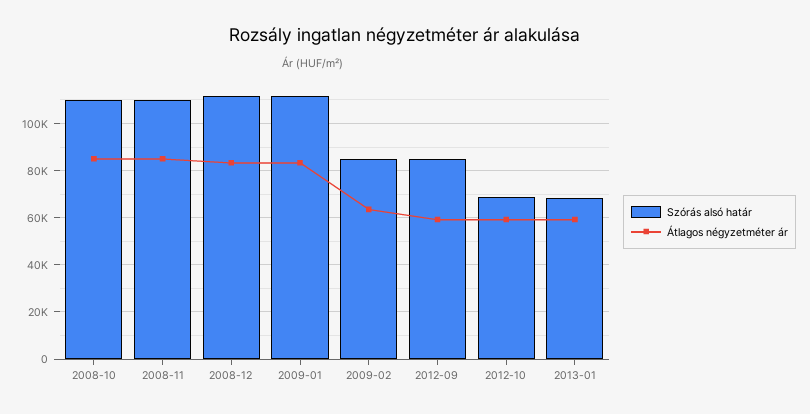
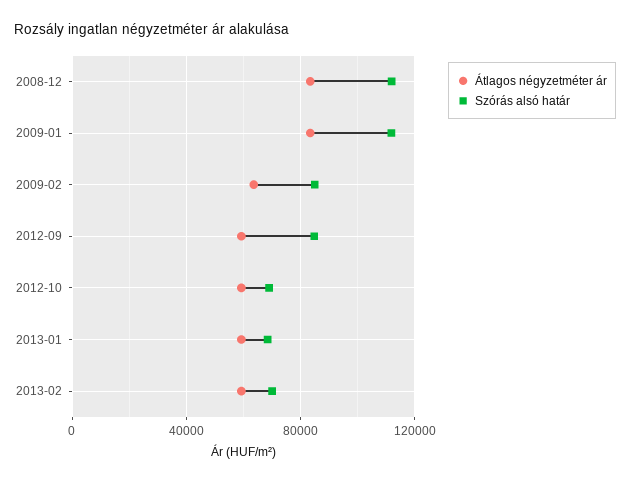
Szórás alsó határ, 2008-10: 110000 -> none
Átlagos négyzetméter ár, 2008-10: 85000 -> none
Szórás alsó határ, 2008-11: 110000 -> none
Átlagos négyzetméter ár, 2008-11: 85000 -> none
Átlagos négyzetméter ár, 2013-02: none -> 60000
Szórás alsó határ, 2013-02: none -> 70000

